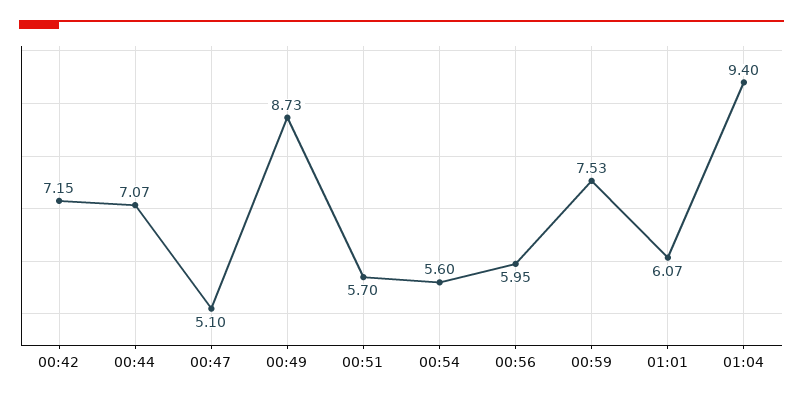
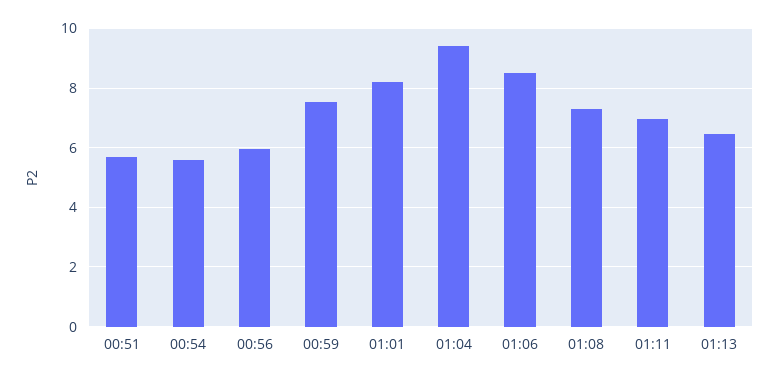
00:42: 7.15 -> none
00:44: 7.07 -> none
00:47: 5.1 -> none
00:49: 8.73 -> none
01:01: 6.07 -> 8.25
01:06: none -> 8.5
01:08: none -> 7.25
01:11: none -> 7
01:13: none -> 6.5

